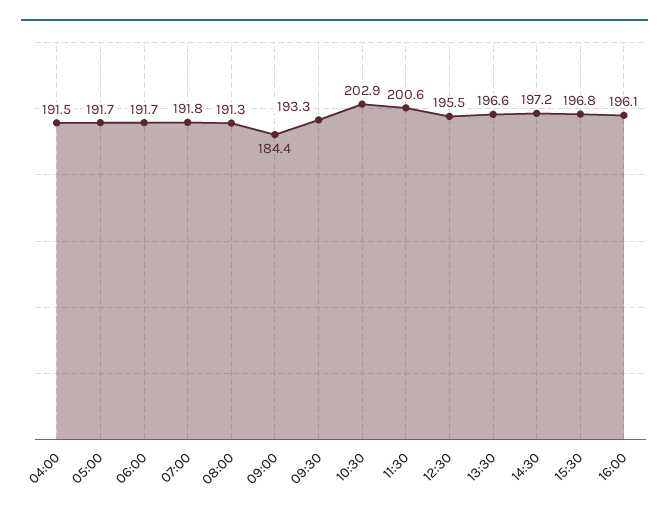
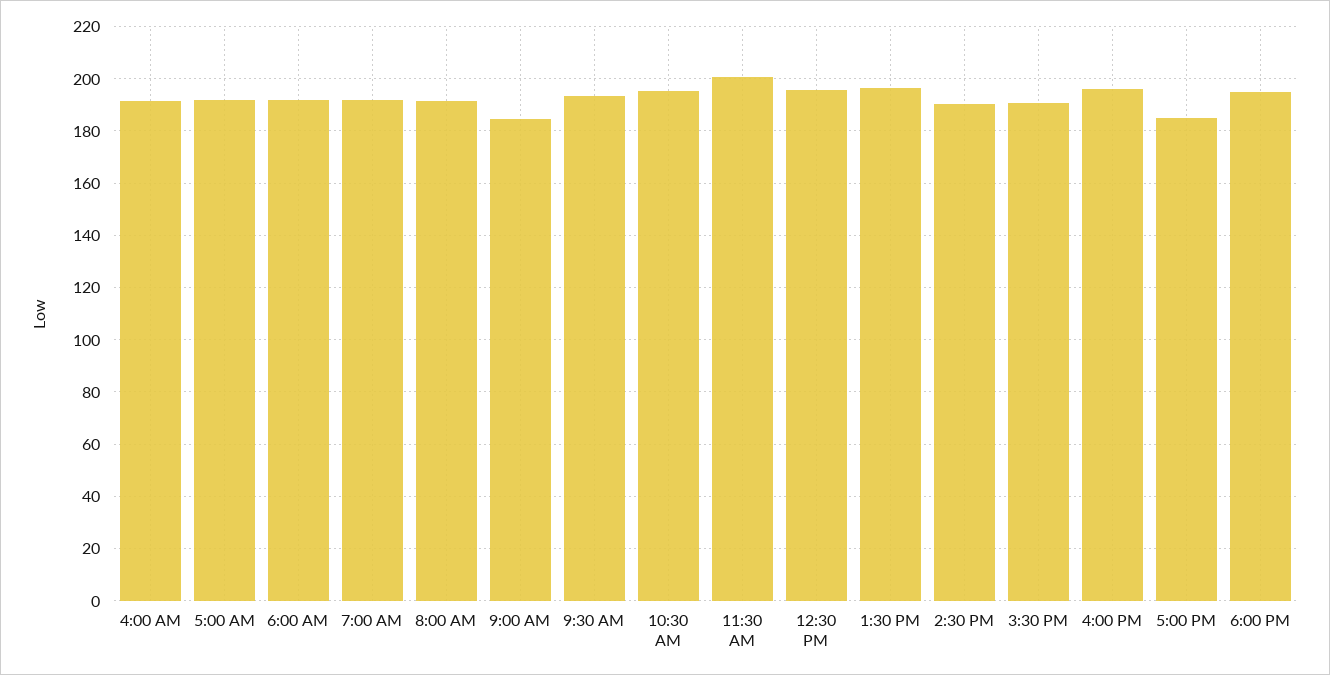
10:30: 202.9 -> 195
14:30: 197.2 -> 190
15:30: 196.8 -> 190
5:00 PM: none -> 185
6:00 PM: none -> 195

